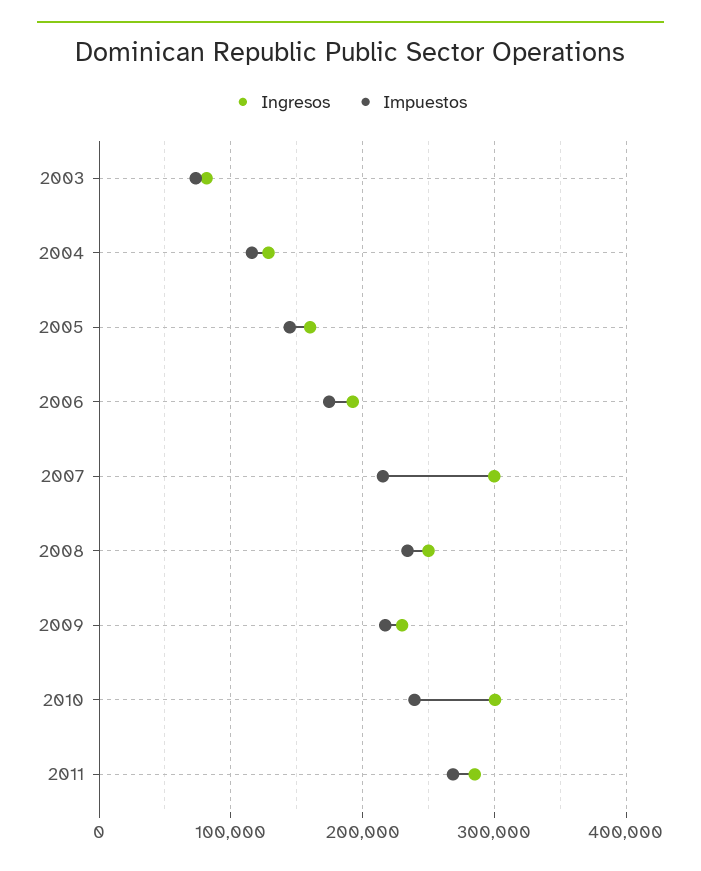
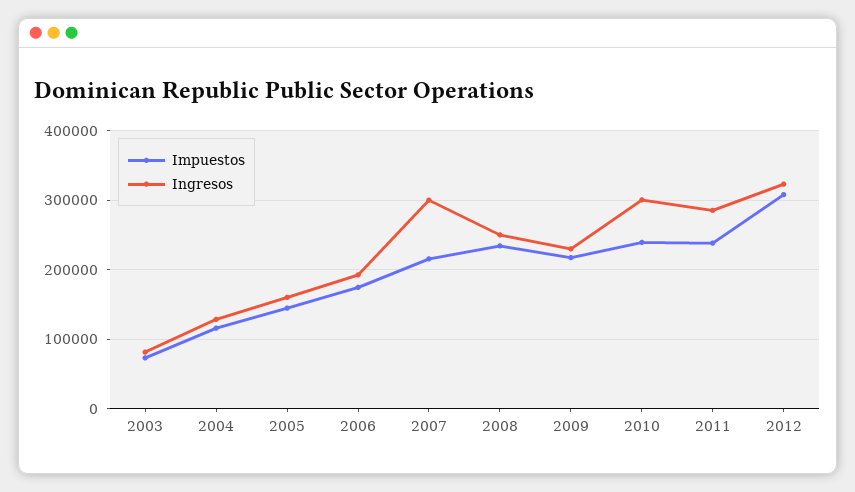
Impuestos, 2011: 270000 -> 240000
Impuestos, 2012: none -> 310000
Ingresos, 2012: none -> 320000

